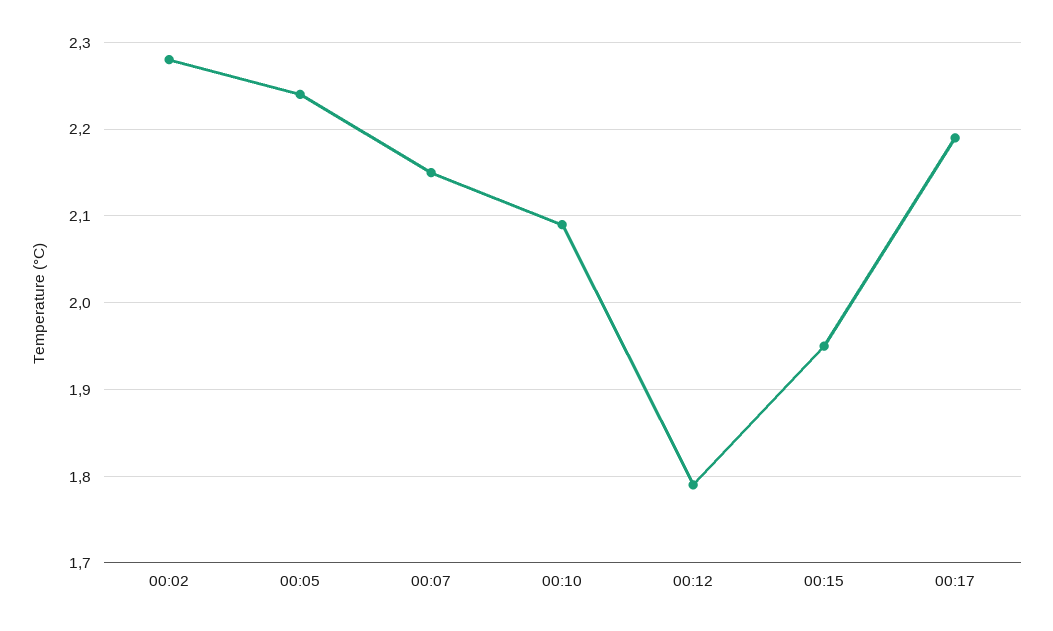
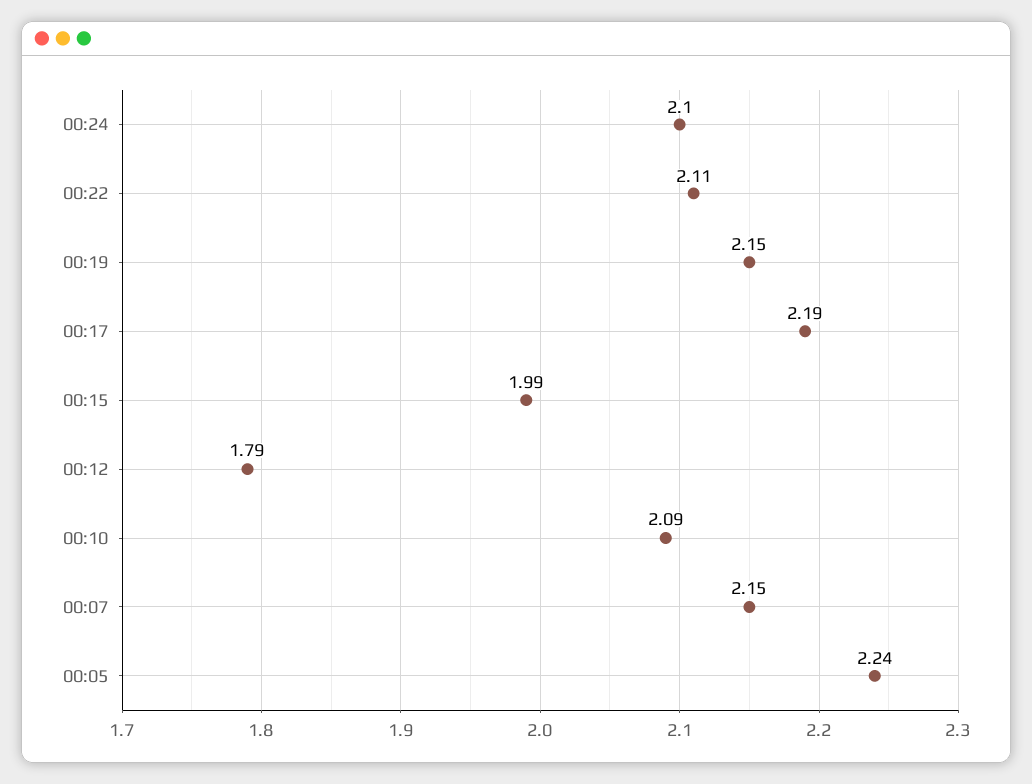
00:02: 2.28 -> none
00:15: 1.95 -> 1.99
00:24: none -> 2.1
00:22: none -> 2.11
00:19: none -> 2.15

